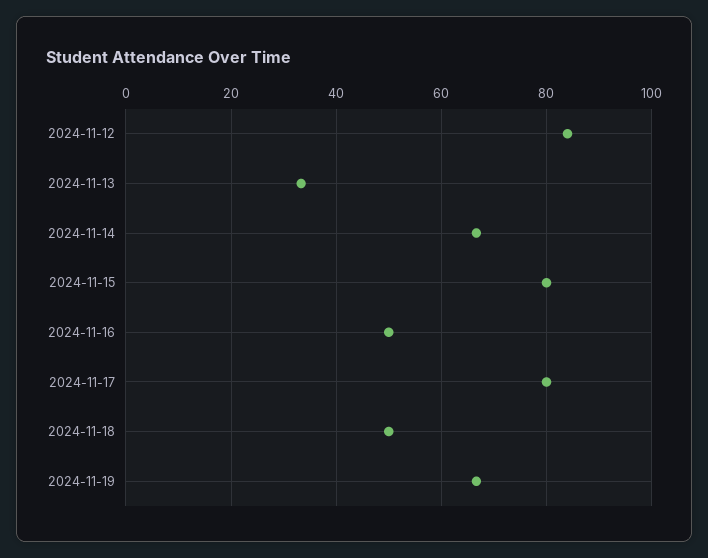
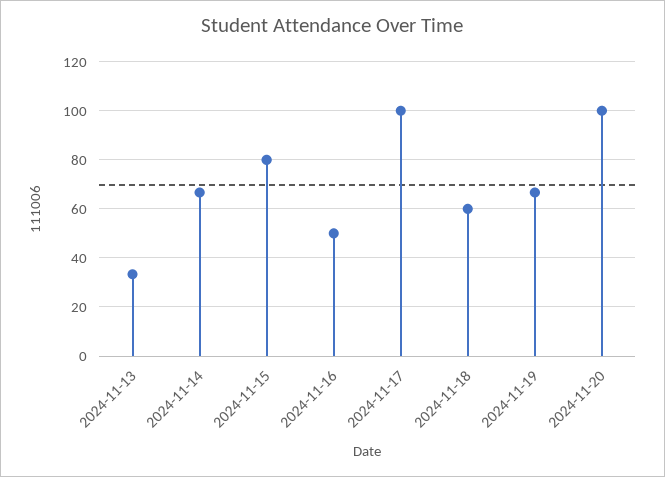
2024-11-12: 84 -> none
2024-11-17: 80 -> 100
2024-11-18: 50 -> 60
2024-11-20: none -> 100

